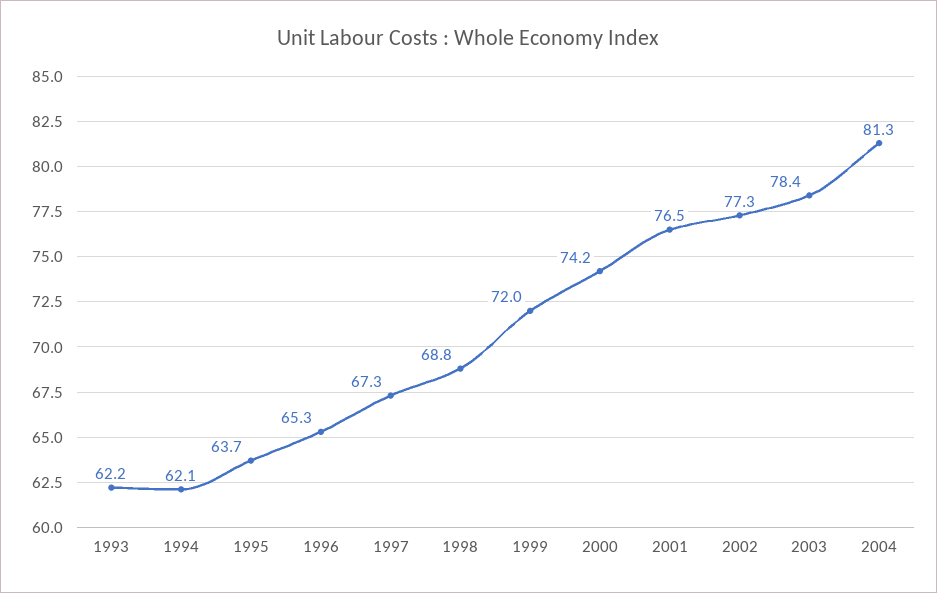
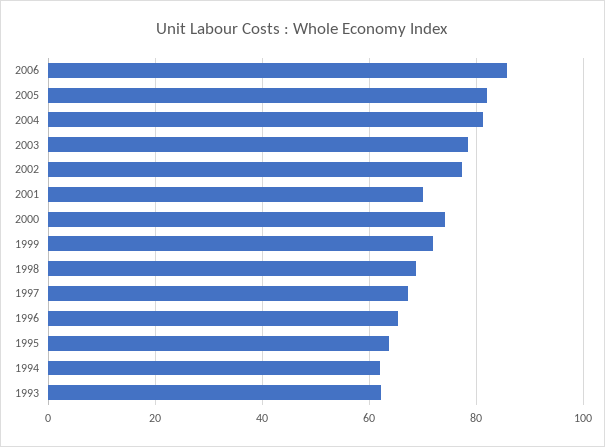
2001: 76.5 -> 70
2006: none -> 86
2005: none -> 82

